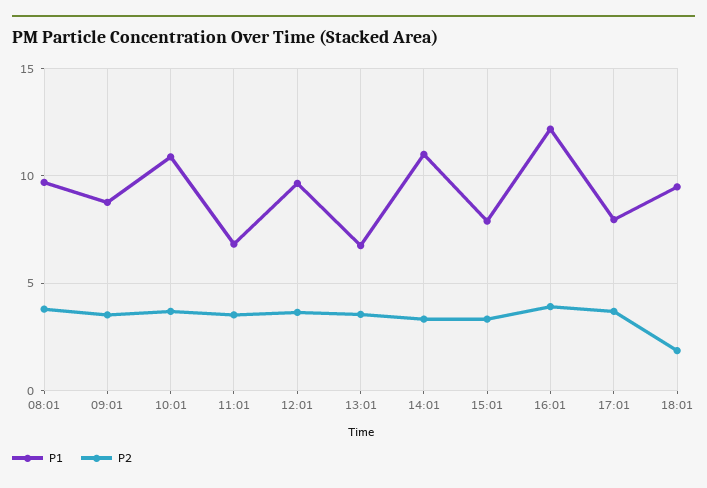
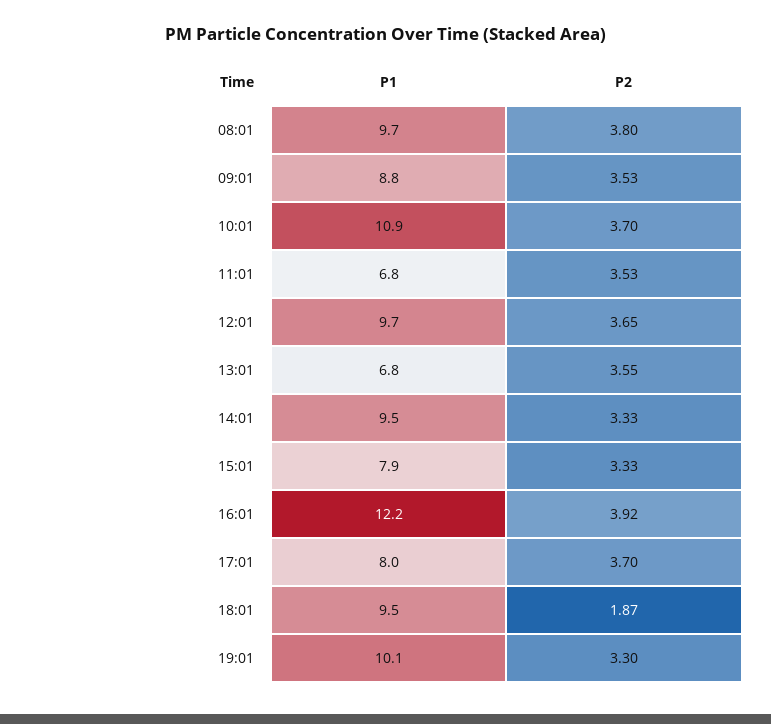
P1, 14:01: 11 -> 9.5
P1, 19:01: none -> 10.1
P2, 19:01: none -> 3.3

